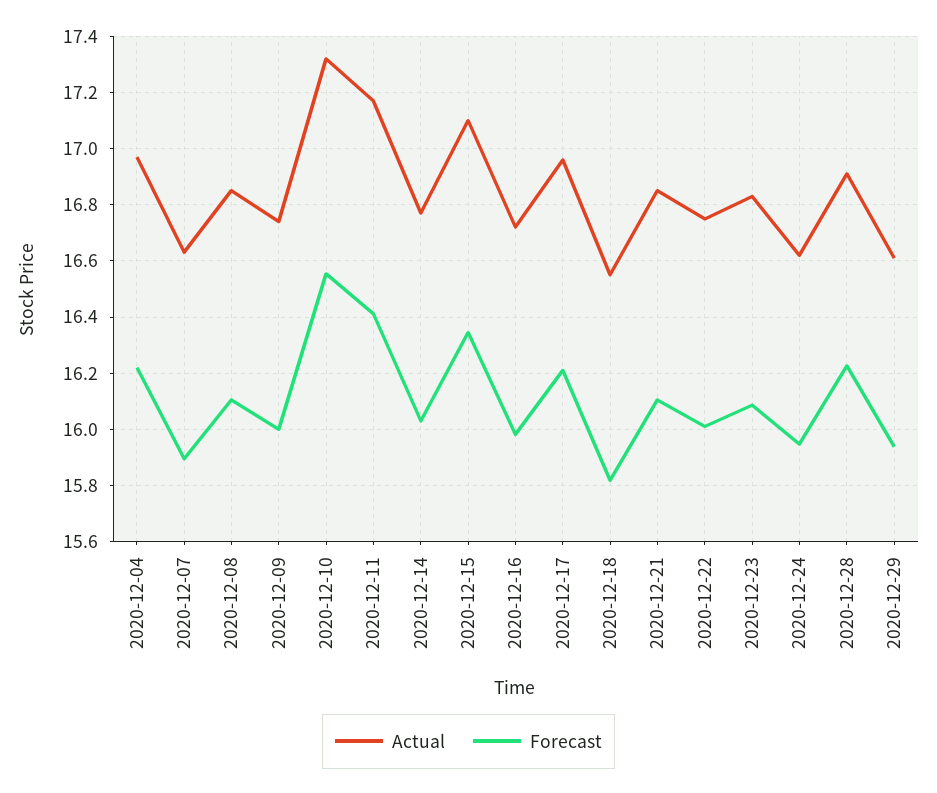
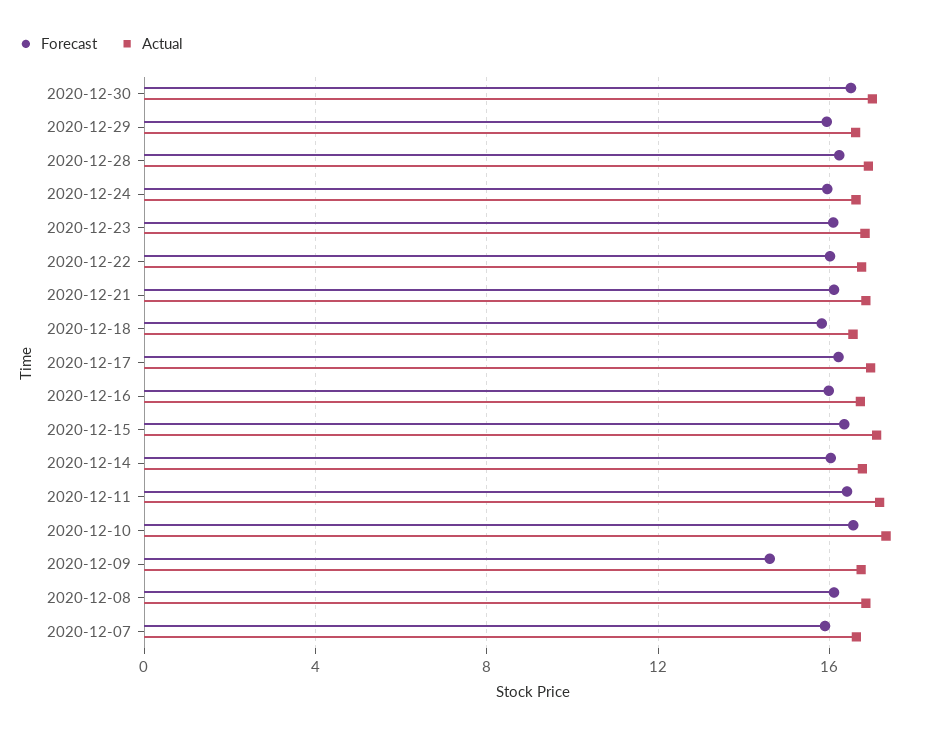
Actual, 2020-12-04: 16.975 -> none
Forecast, 2020-12-04: 16.225 -> none
Forecast, 2020-12-09: 16 -> 14.5
Forecast, 2020-12-30: none -> 16.5
Actual, 2020-12-30: none -> 17

